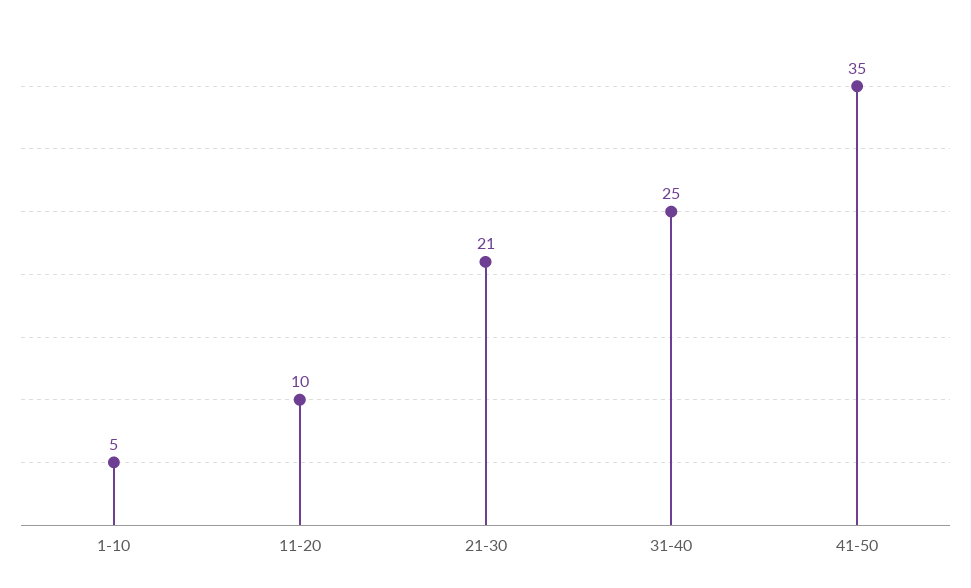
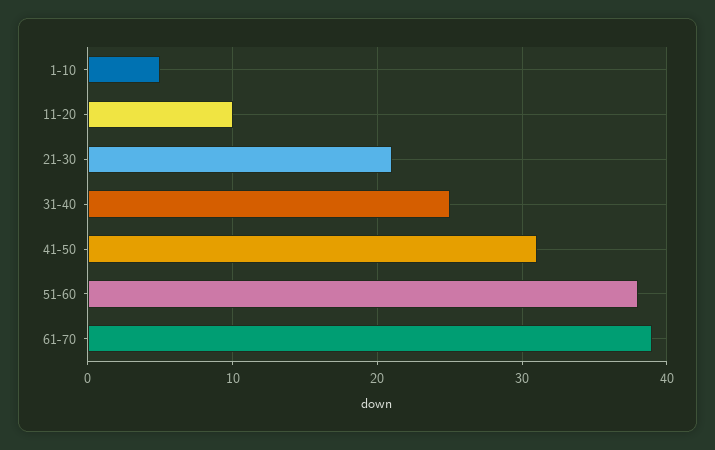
41-50: 35 -> 31
51-60: none -> 38
61-70: none -> 39

